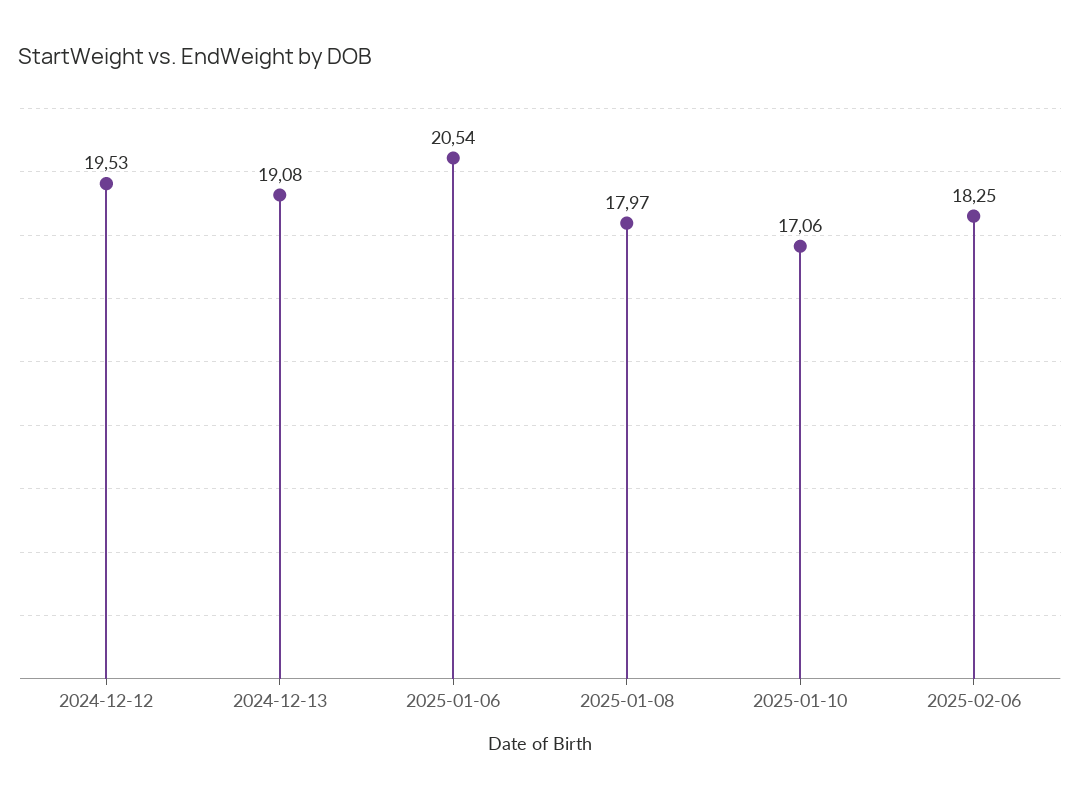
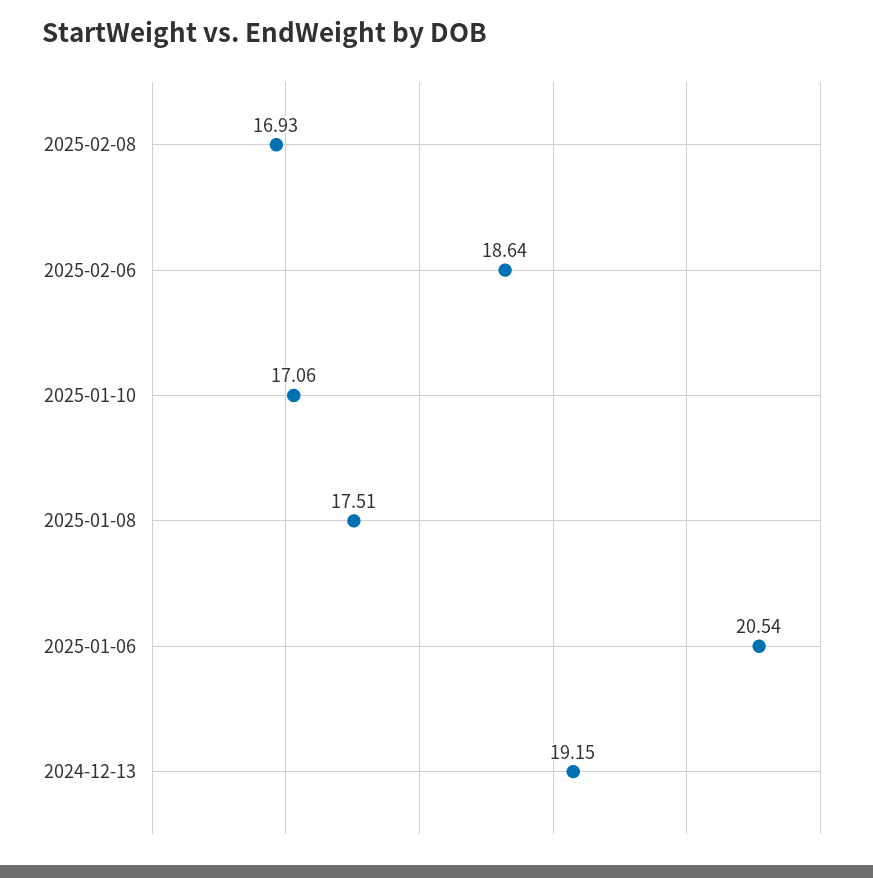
2024-12-12: 19.53 -> none
2024-12-13: 19.08 -> 19.15
2025-01-08: 17.97 -> 17.51
2025-02-06: 18.25 -> 18.64
2025-02-08: none -> 16.93

